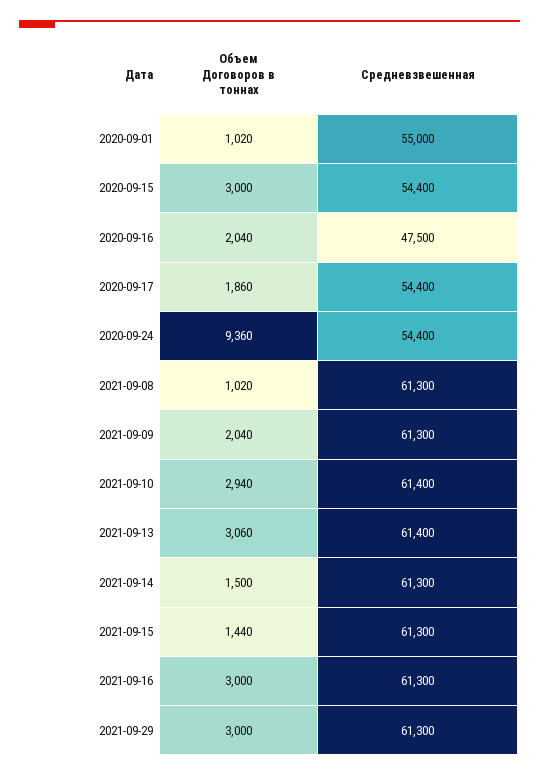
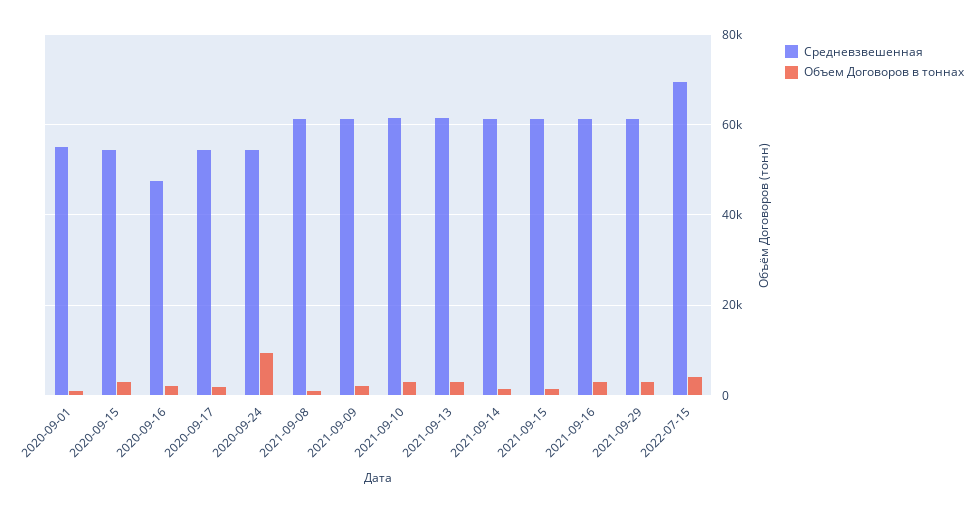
Средневзвешенная, 2022-07-15: none -> 70000
Объем Договоров в тоннах, 2022-07-15: none -> 4000

